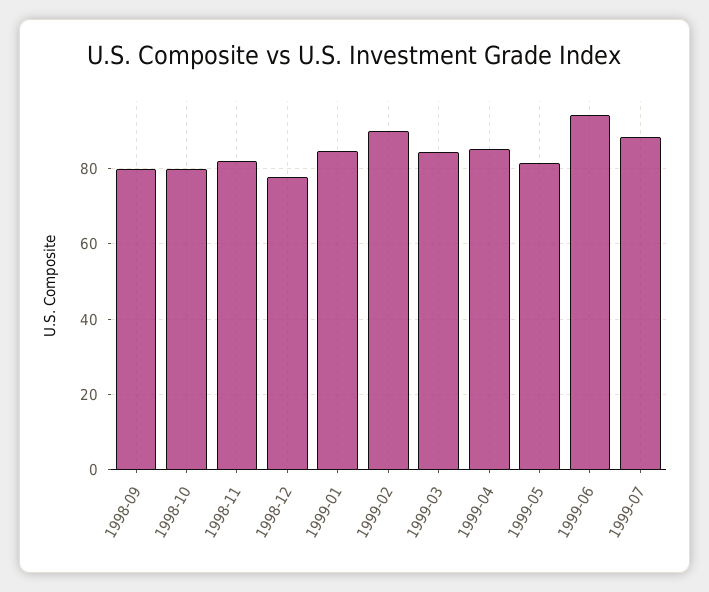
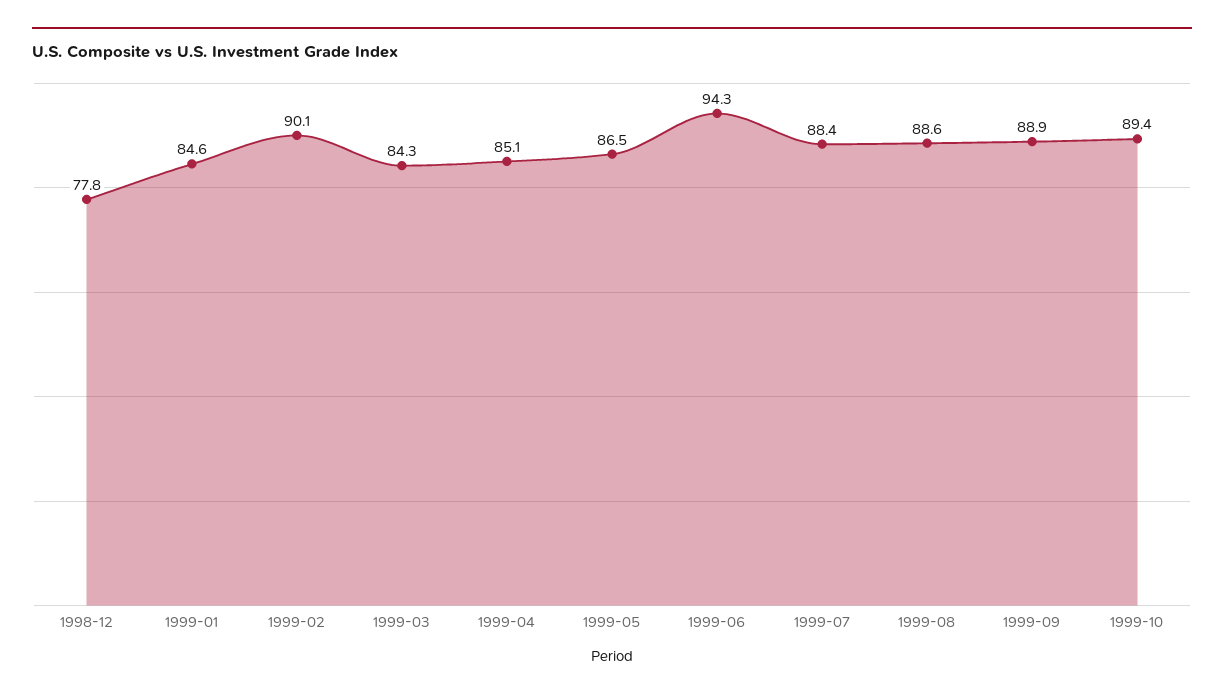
1998-09: 80 -> none
1998-10: 80 -> none
1998-11: 82 -> none
1999-05: 82 -> 86.5
1999-08: none -> 88.6
1999-09: none -> 88.9
1999-10: none -> 89.4

